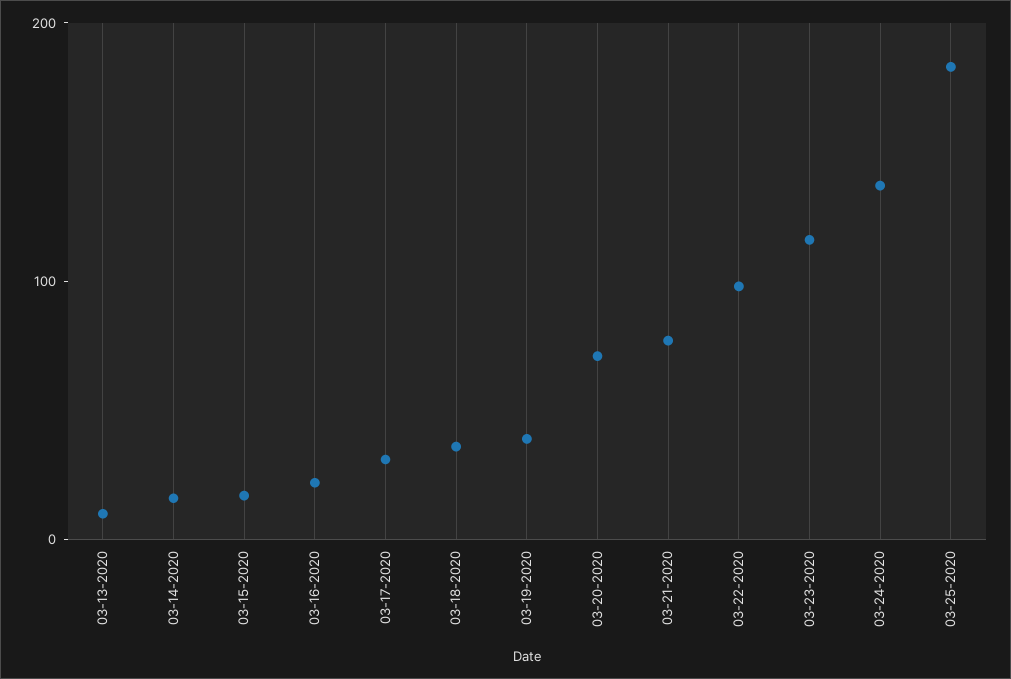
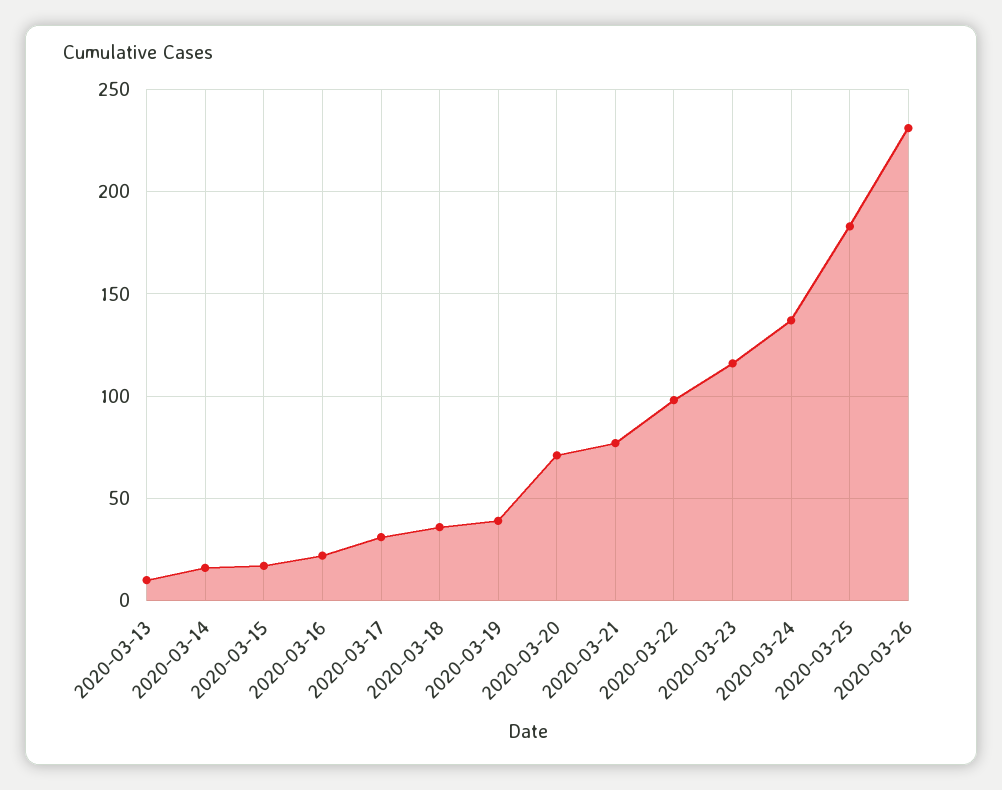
2020-03-26: none -> 230

